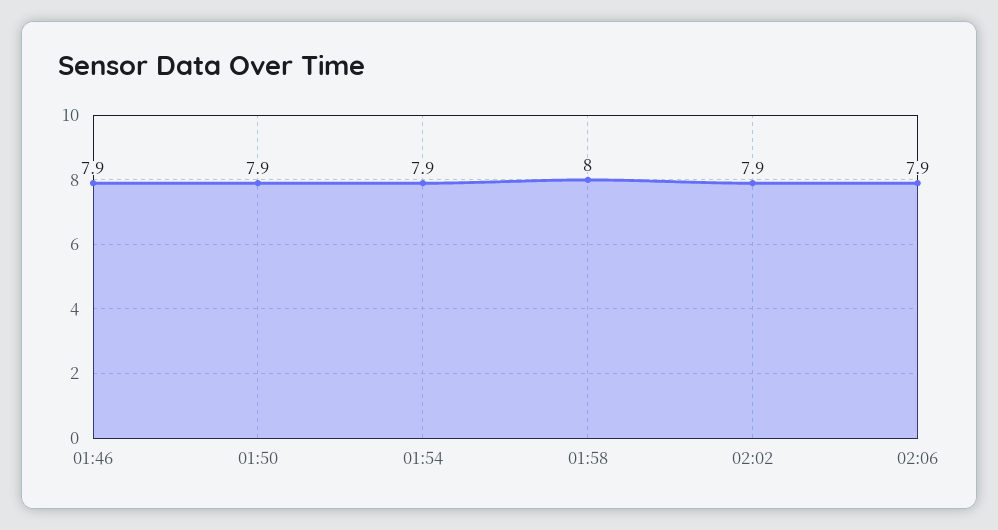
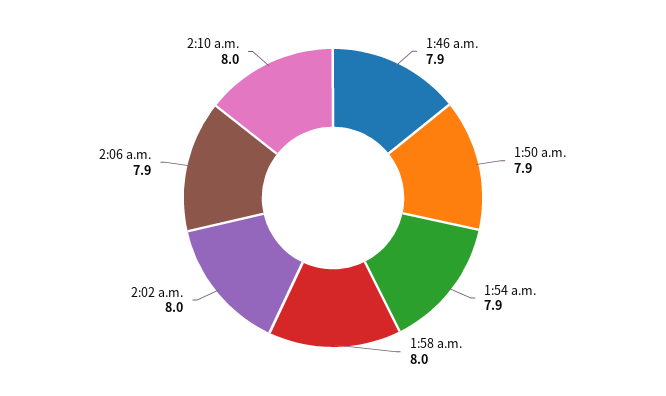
02:02: 7.9 -> 8
2:10 a.m.: none -> 8

